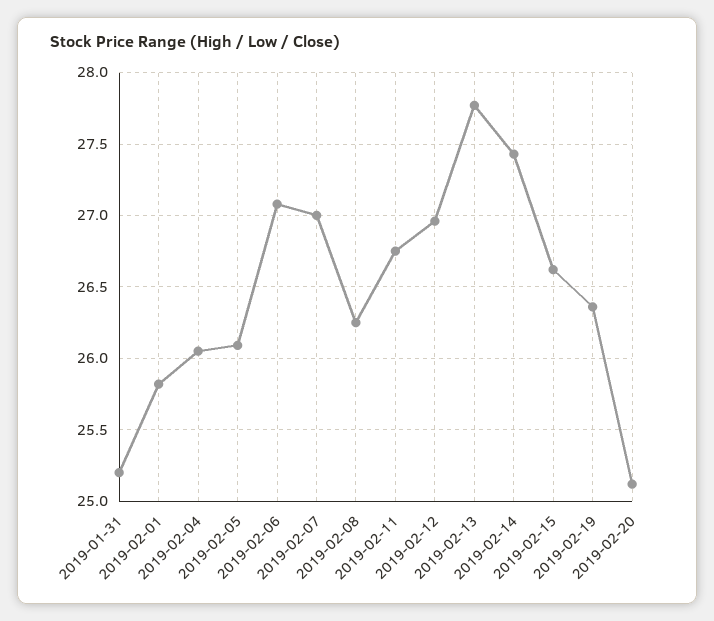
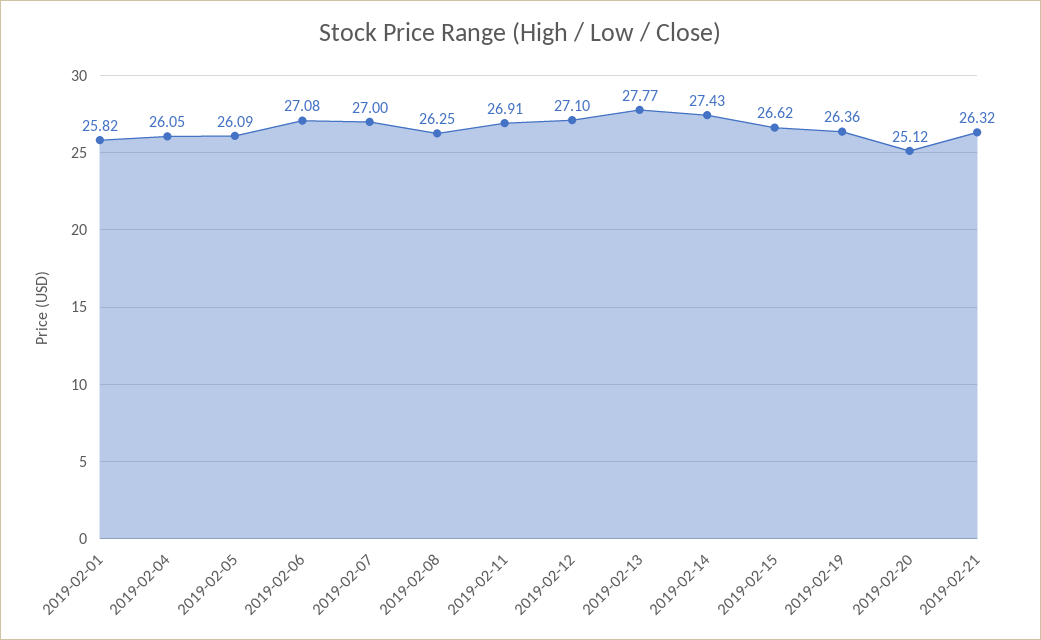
2019-01-31: 25.2 -> none
2019-02-11: 26.75 -> 26.91
2019-02-12: 26.95 -> 27.1
2019-02-21: none -> 26.32

